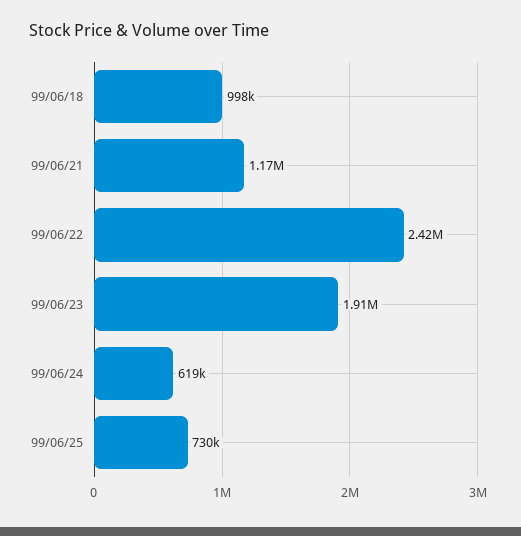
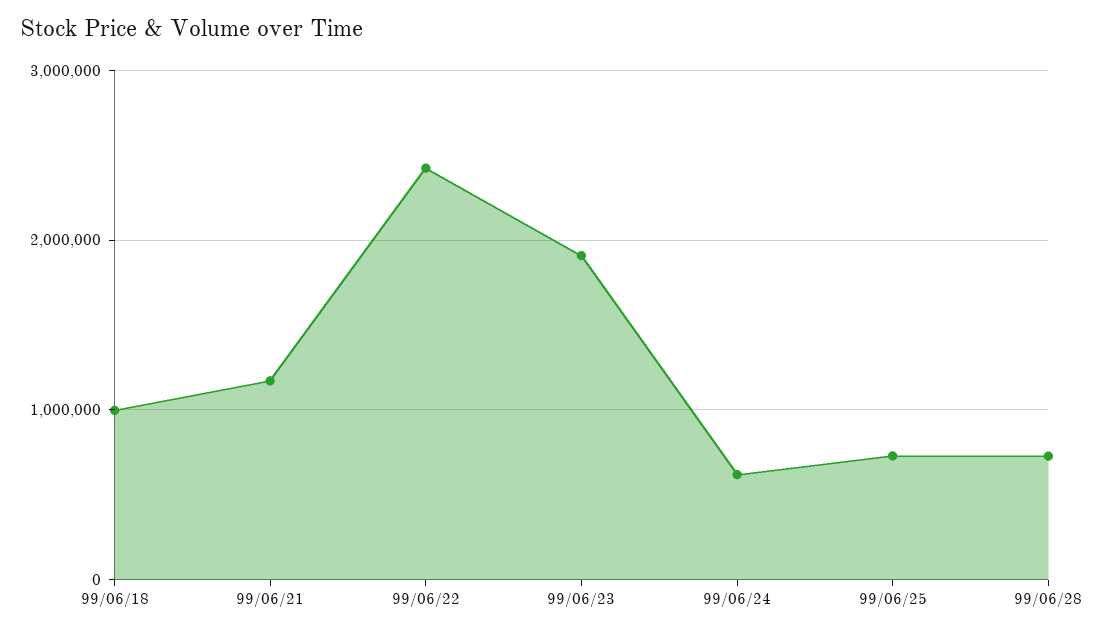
99/06/28: none -> 700000

